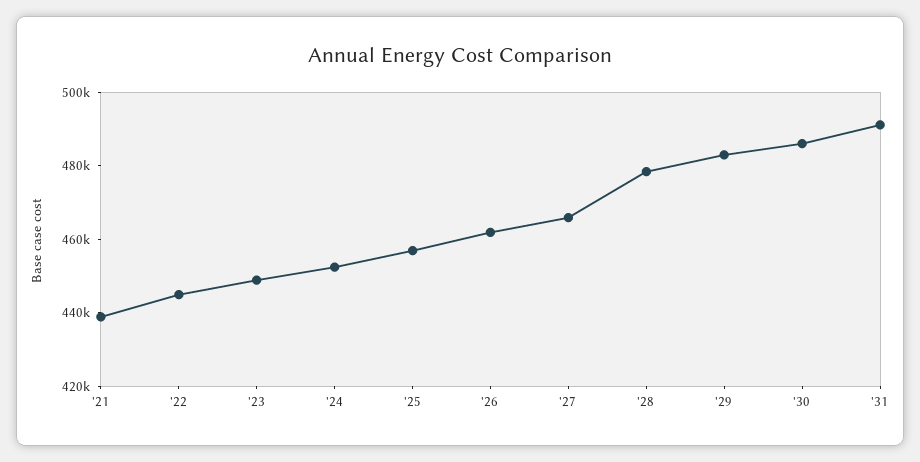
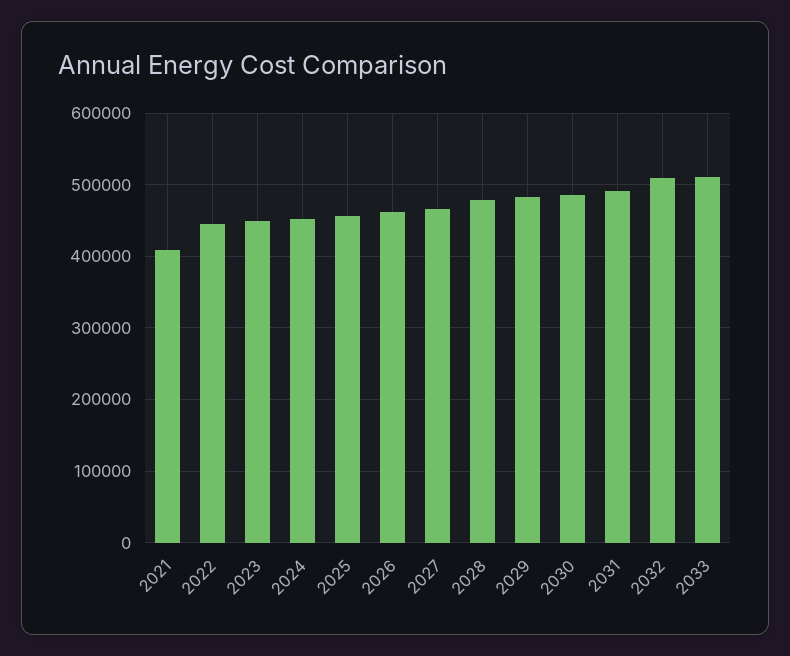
'21: 440000 -> 410000
2032: none -> 510000
2033: none -> 510000

